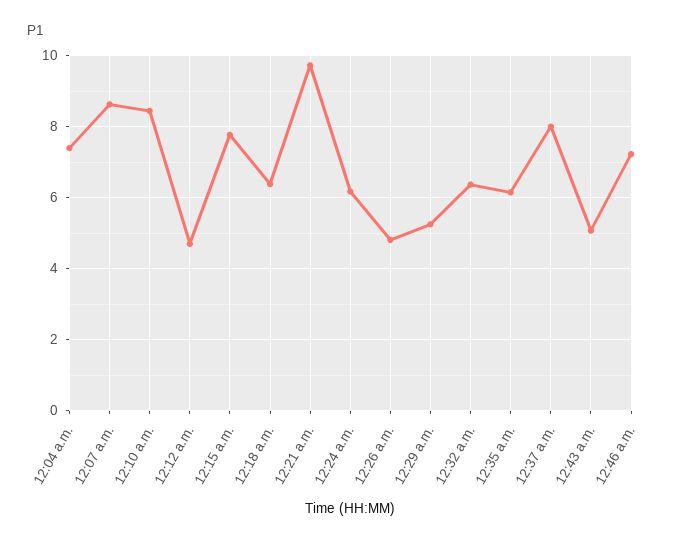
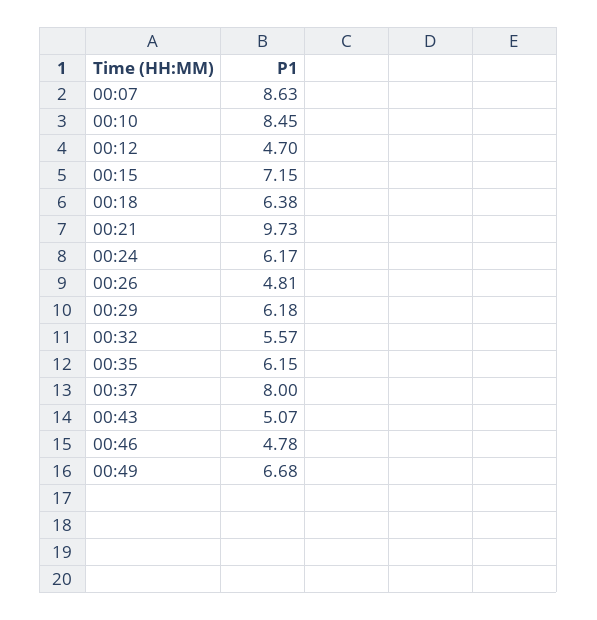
12:04 a.m.: 7.4 -> none
12:15 a.m.: 7.8 -> 7.15
12:29 a.m.: 5.2 -> 6.18
12:32 a.m.: 6.4 -> 5.57
12:46 a.m.: 7.2 -> 4.78
00:49: none -> 6.68

